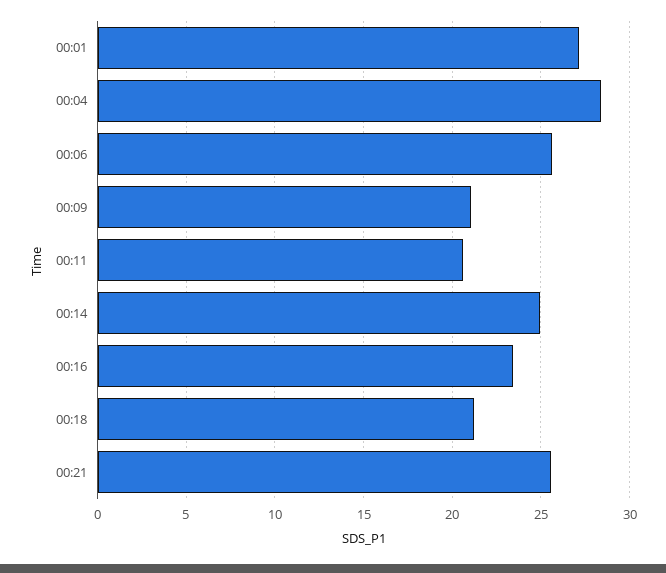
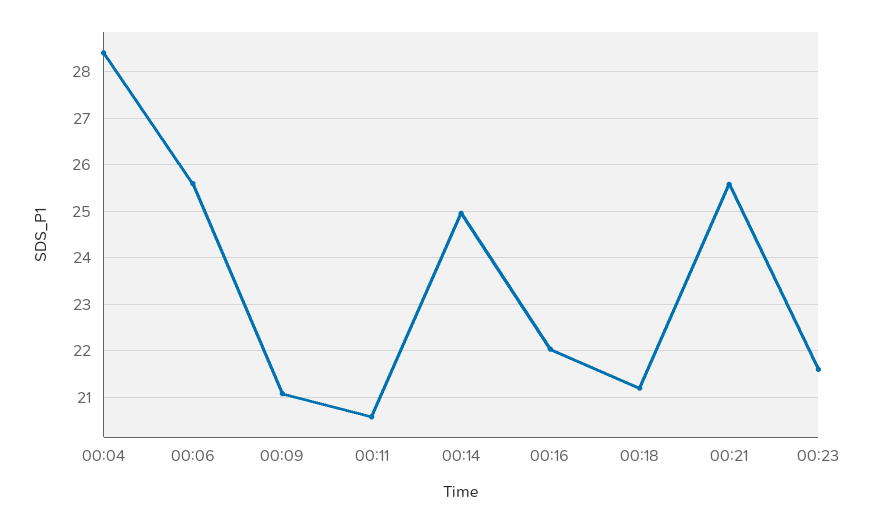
00:01: 27 -> none
00:16: 23.5 -> 22
00:23: none -> 21.6

